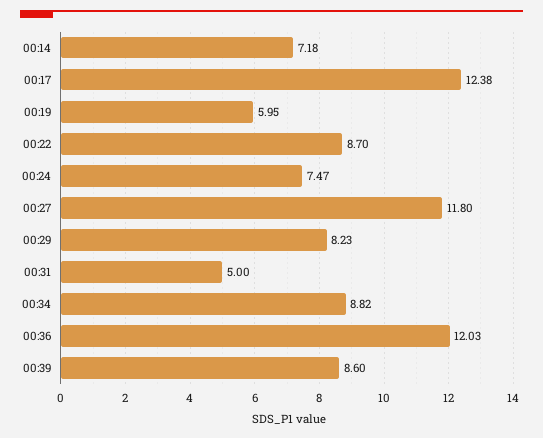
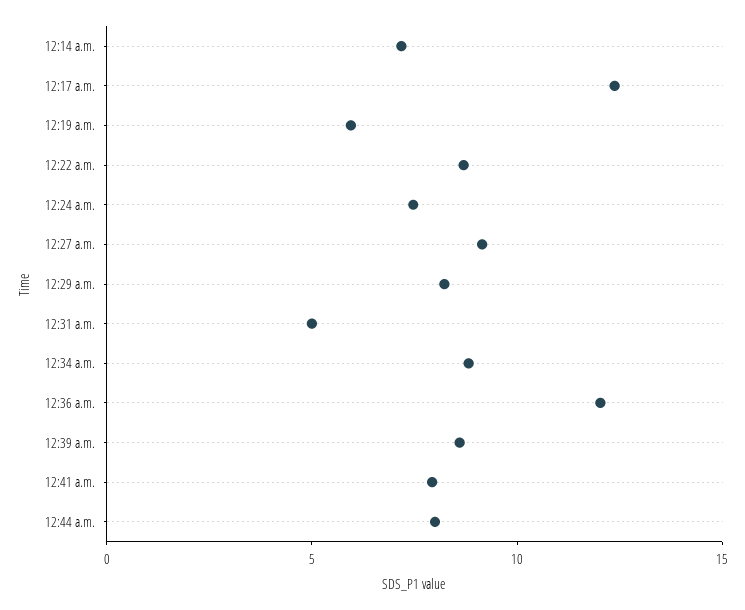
00:27: 11.8 -> 9
12:41 a.m.: none -> 8
12:44 a.m.: none -> 8

